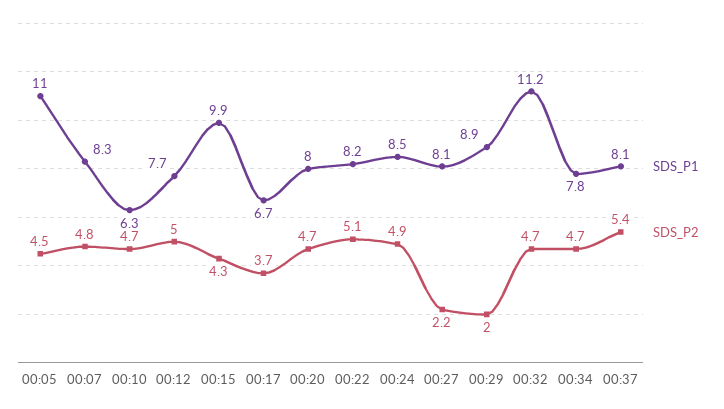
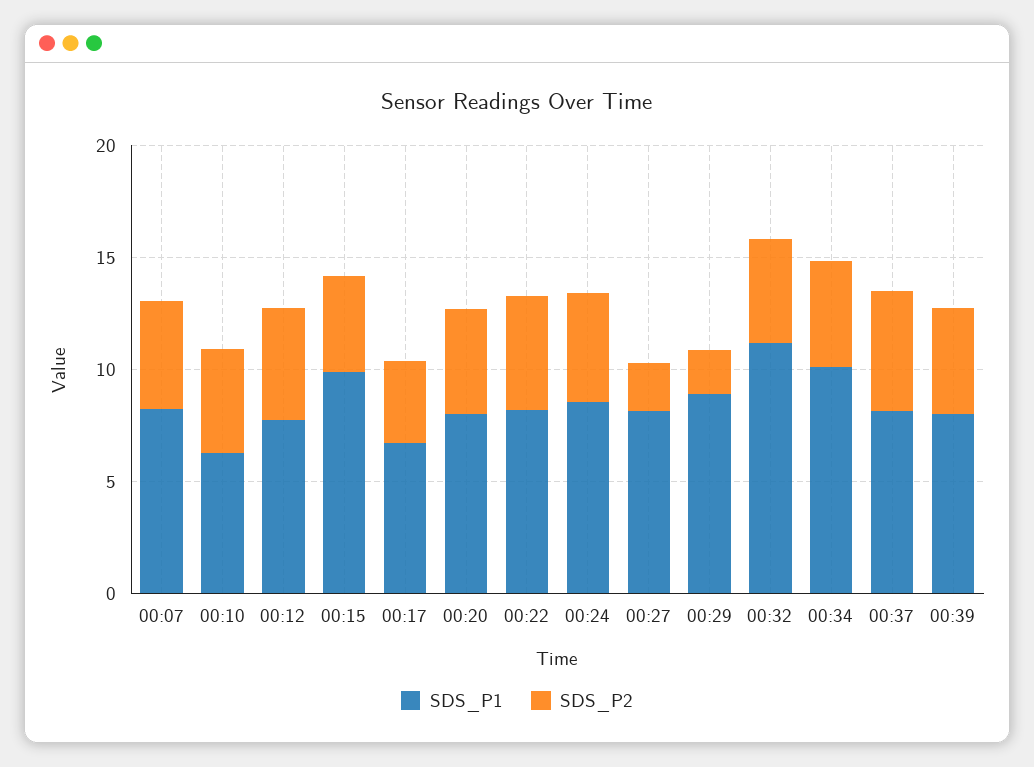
SDS_P1, 00:05: 11 -> none
SDS_P2, 00:05: 4.5 -> none
SDS_P1, 00:34: 7.8 -> 10
SDS_P1, 00:39: none -> 8
SDS_P2, 00:39: none -> 5

